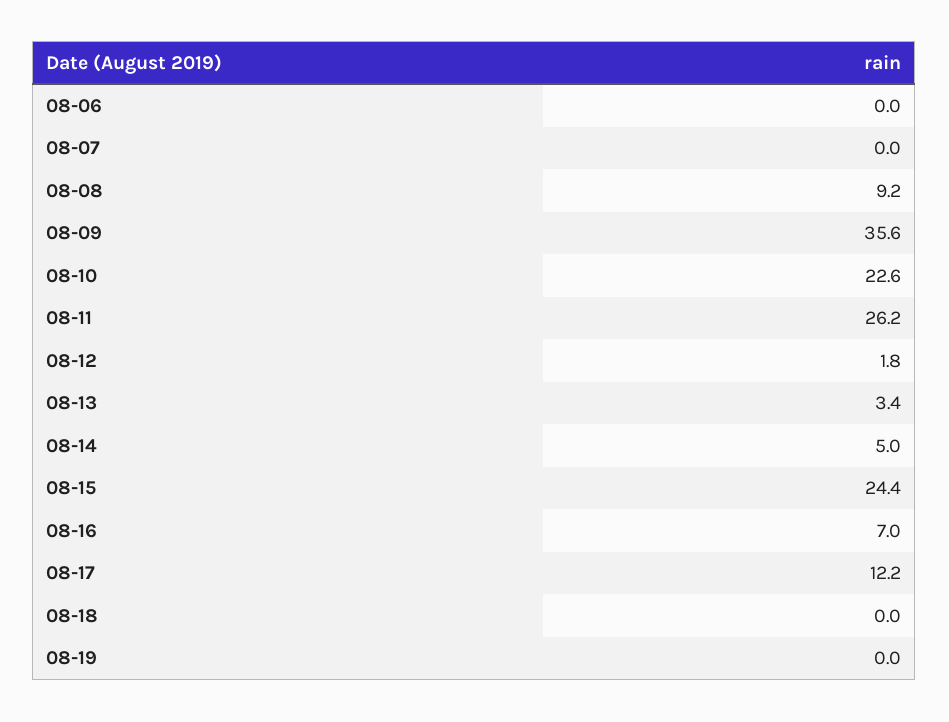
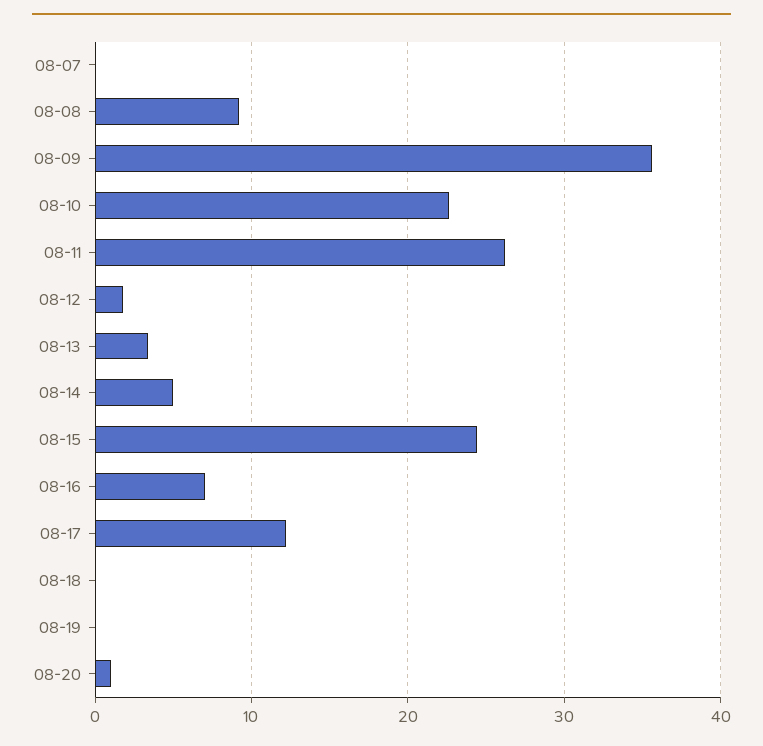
08-06: 0 -> none
08-20: none -> 1

